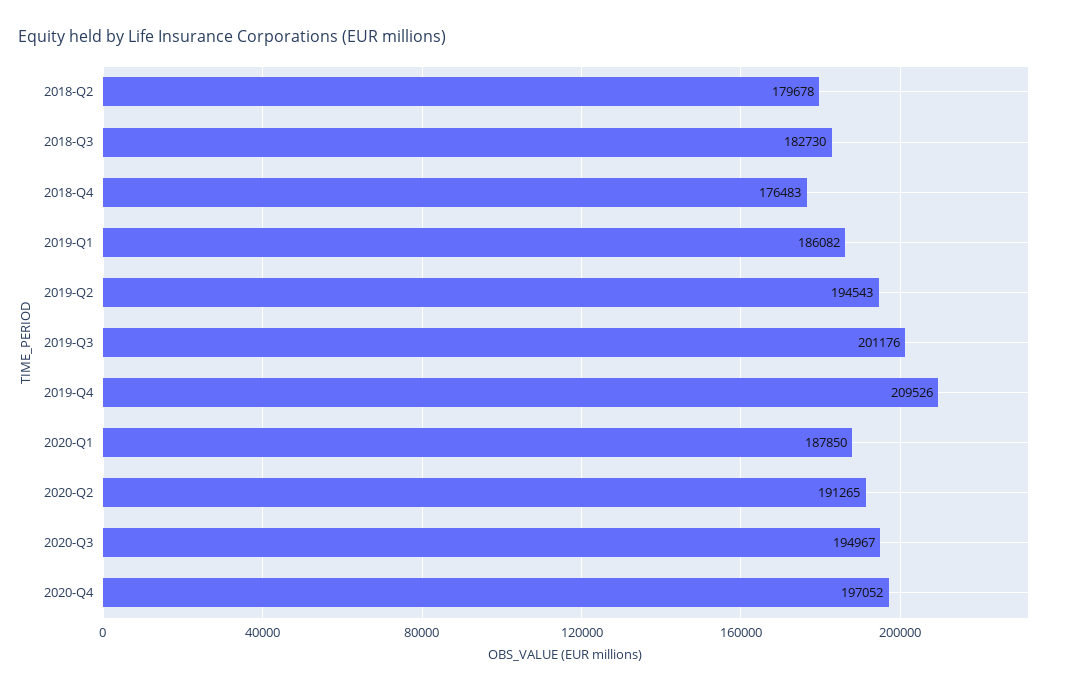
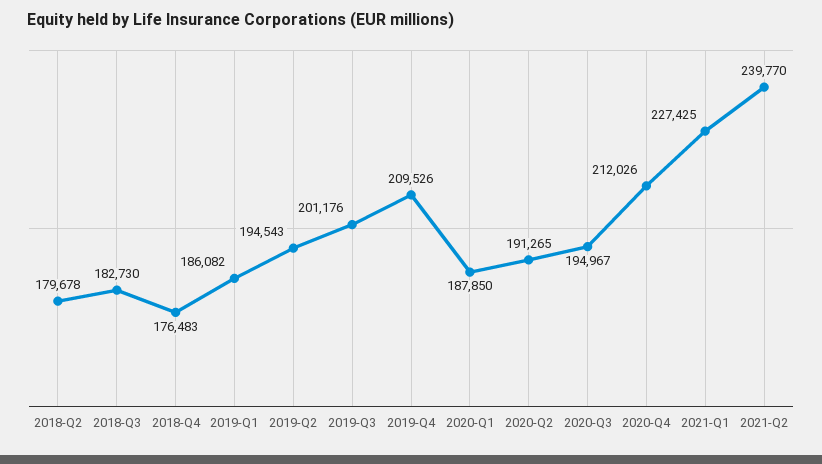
2020-Q4: 197052 -> 212026
2021-Q1: none -> 227425
2021-Q2: none -> 239770

